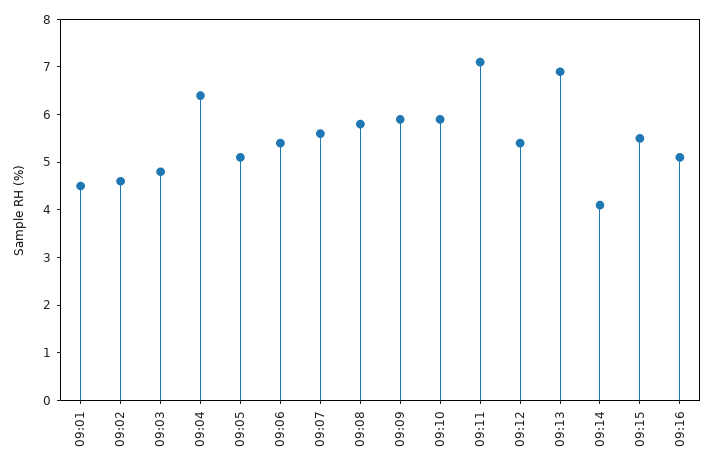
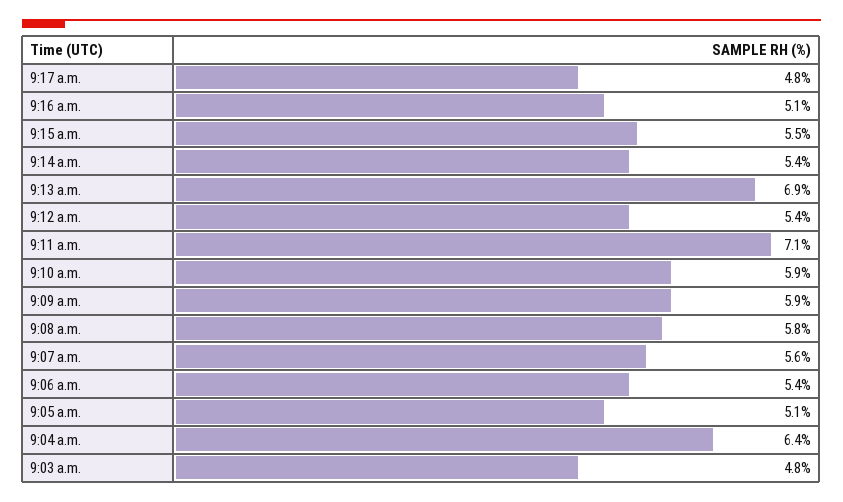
09:01: 4.5 -> none
09:02: 4.5 -> none
09:14: 4 -> 5.4
9:17 a.m.: none -> 4.8

